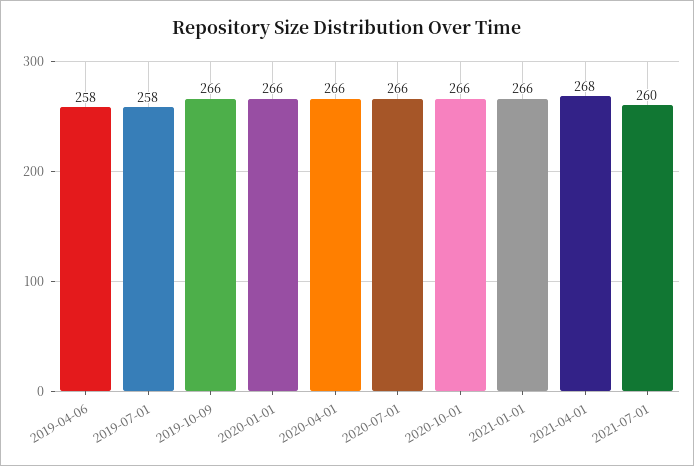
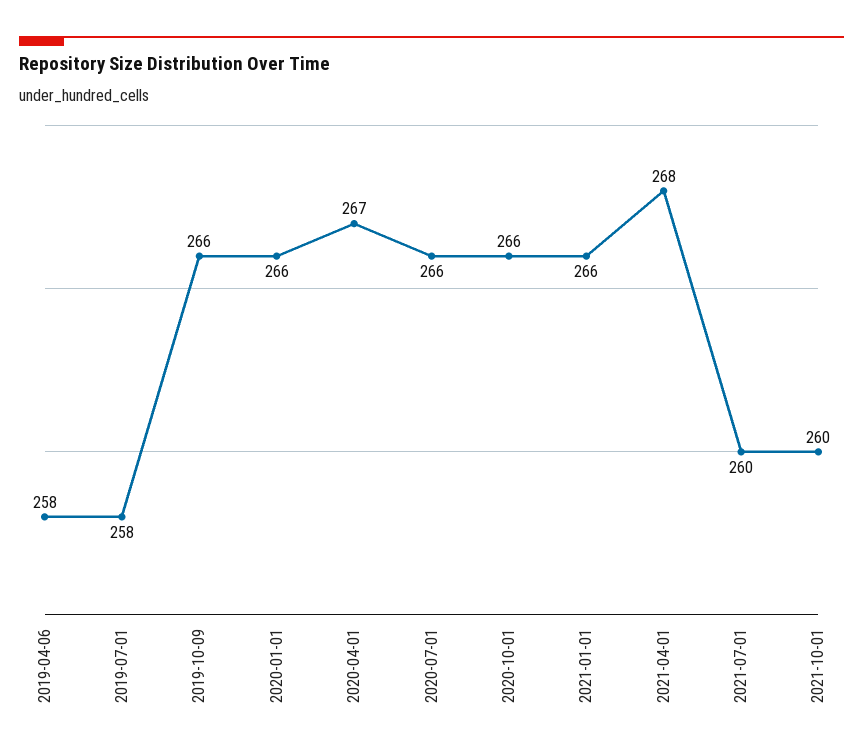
2020-04-01: 266 -> 267
2021-10-01: none -> 260

